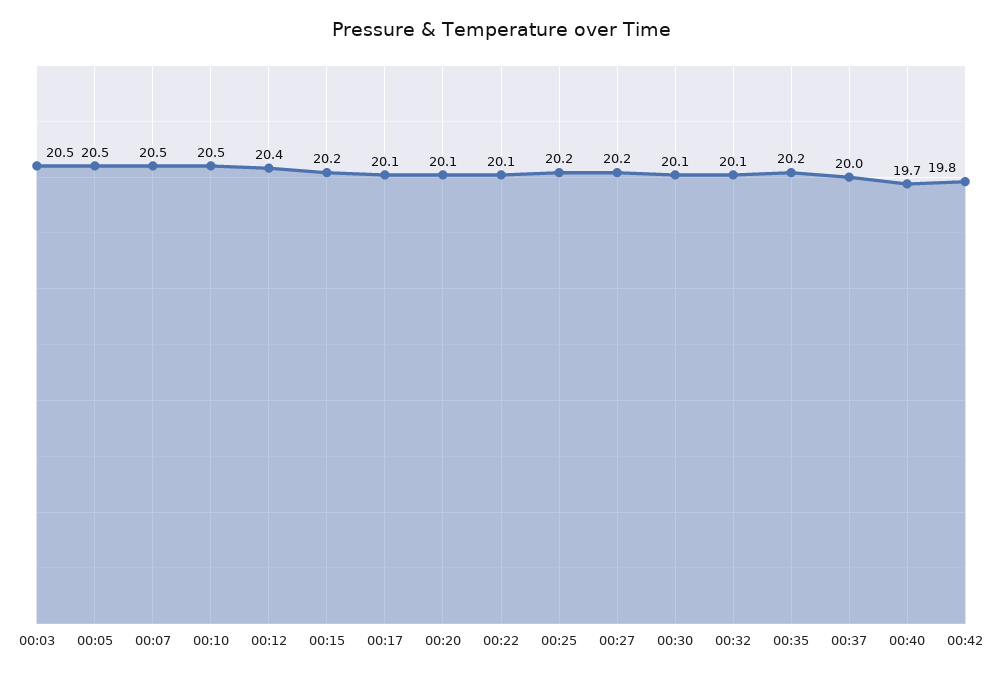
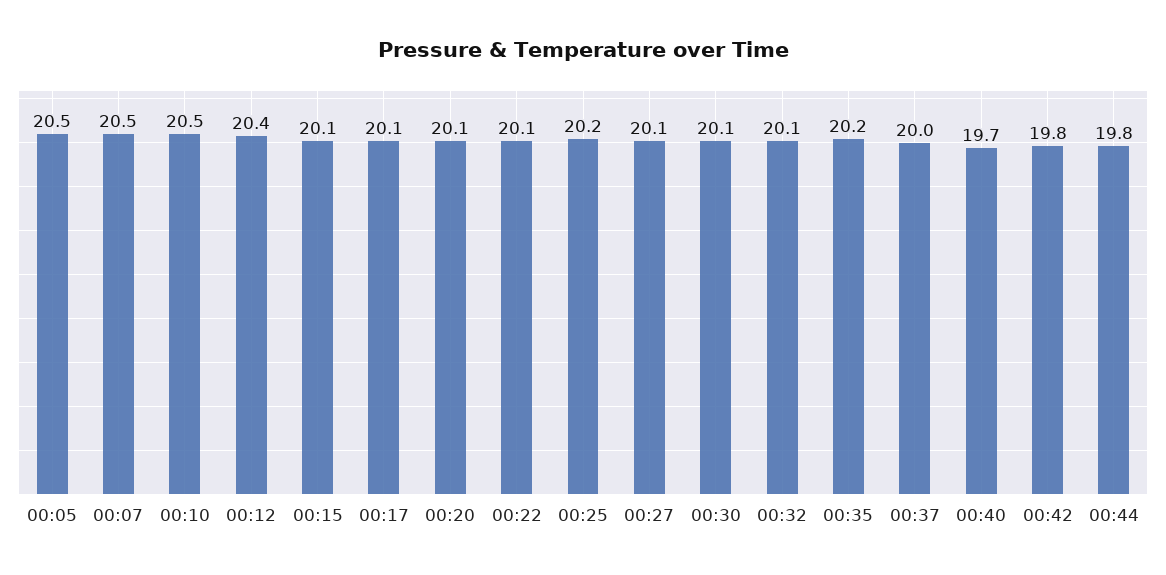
00:03: 20.5 -> none
00:15: 20.2 -> 20.1
00:27: 20.2 -> 20.1
00:44: none -> 19.8

